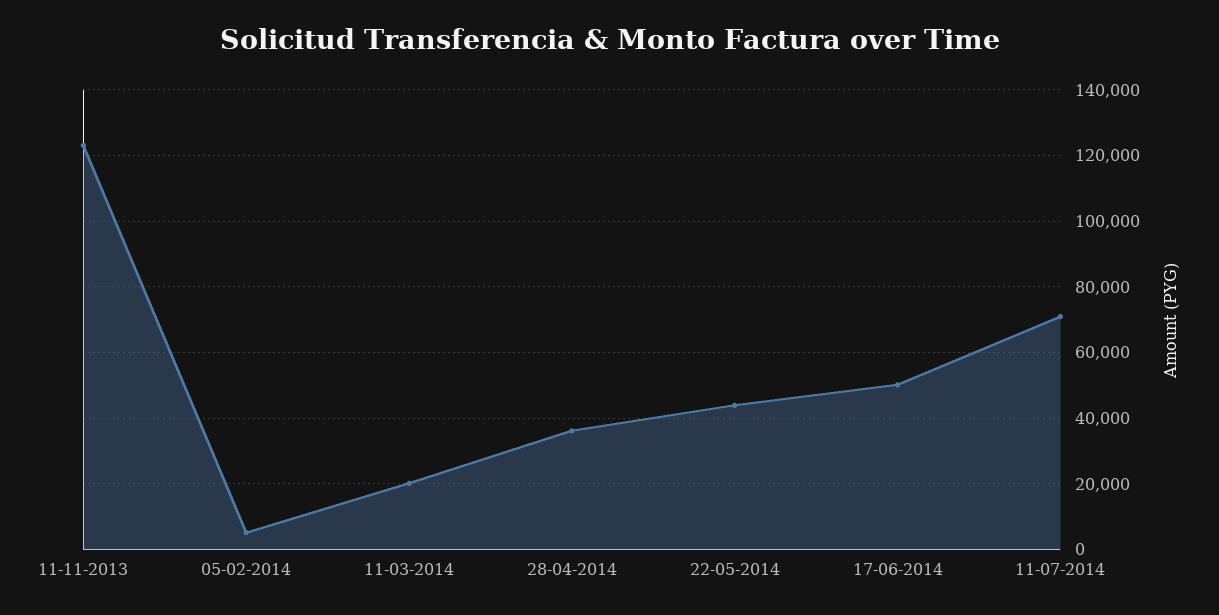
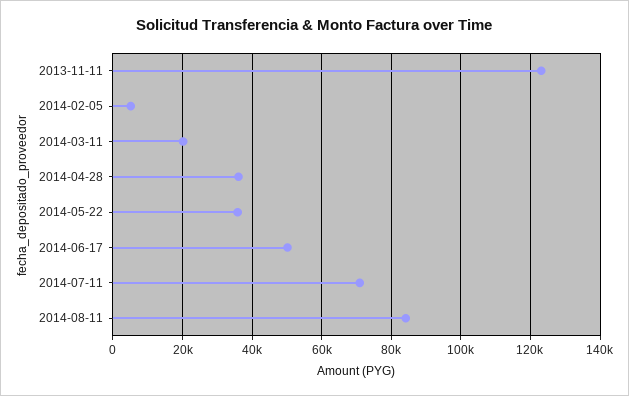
22-05-2014: 44000 -> 36000
2014-08-11: none -> 84000

